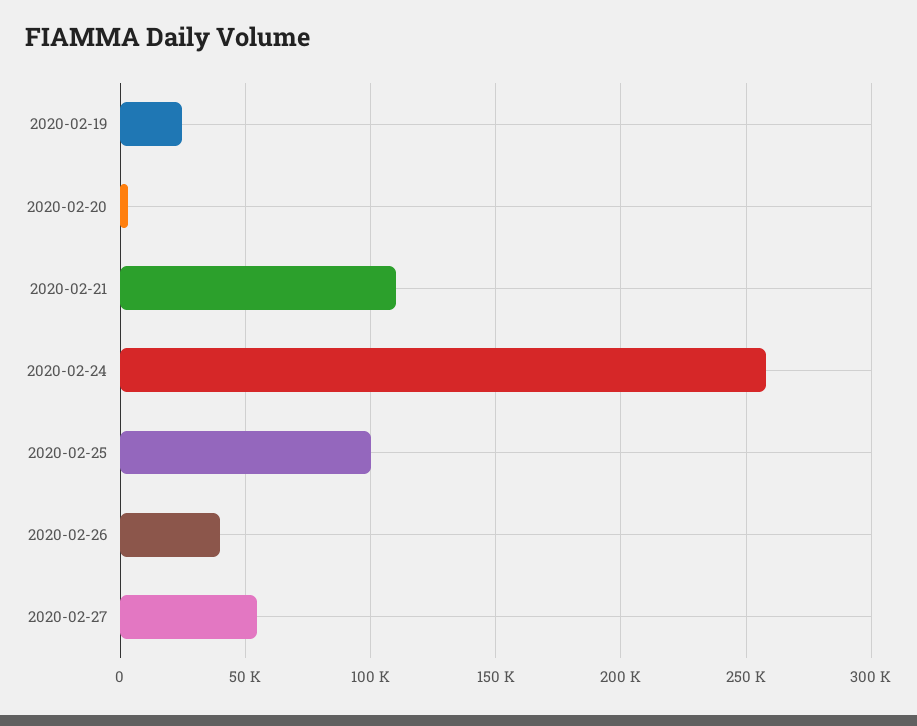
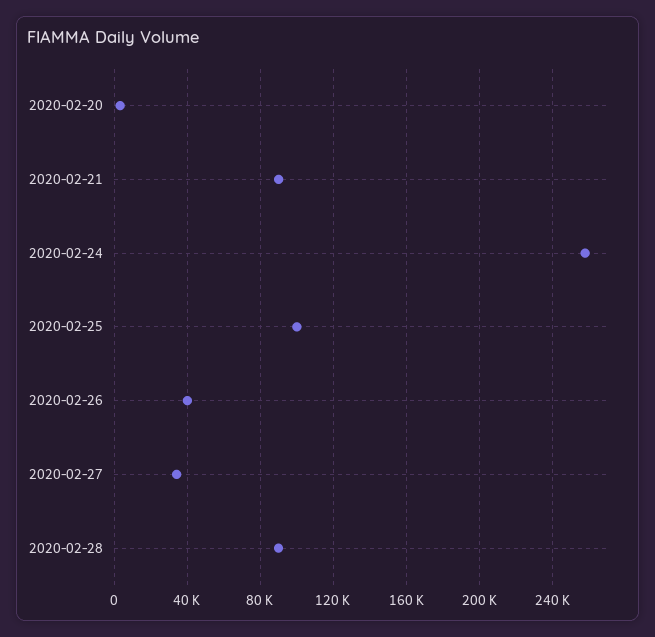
2020-02-19: 25000 -> none
2020-02-21: 110000 -> 90000
2020-02-27: 55000 -> 35000
2020-02-28: none -> 90000

